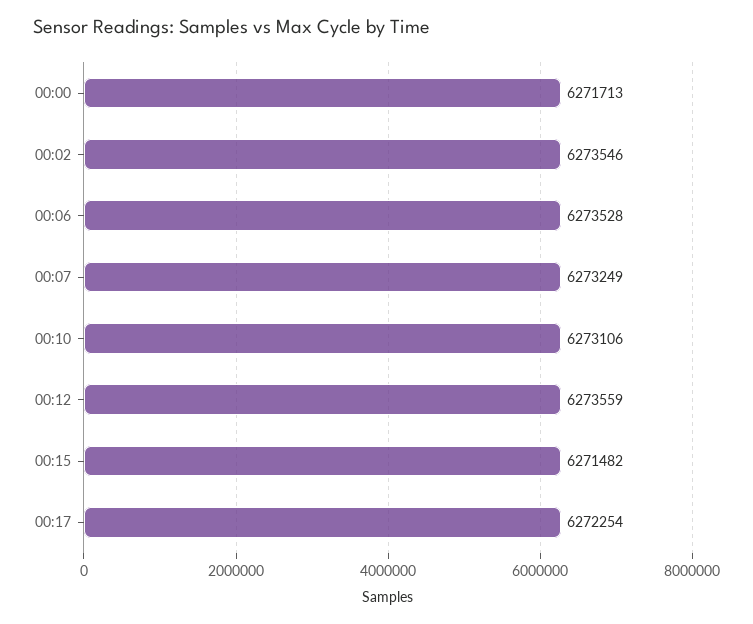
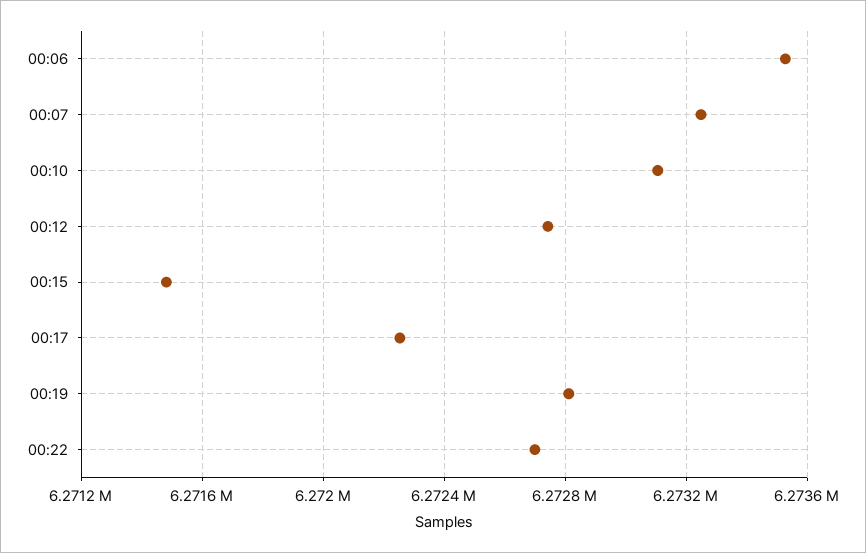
00:00: 6271713 -> none
00:02: 6273546 -> none
00:12: 6273559 -> 6272750
00:19: none -> 6272800
00:22: none -> 6272700

